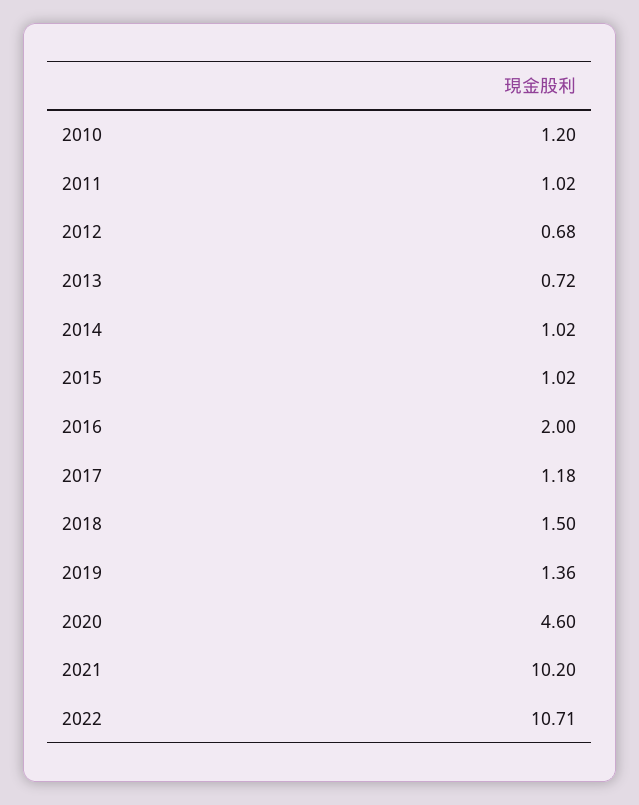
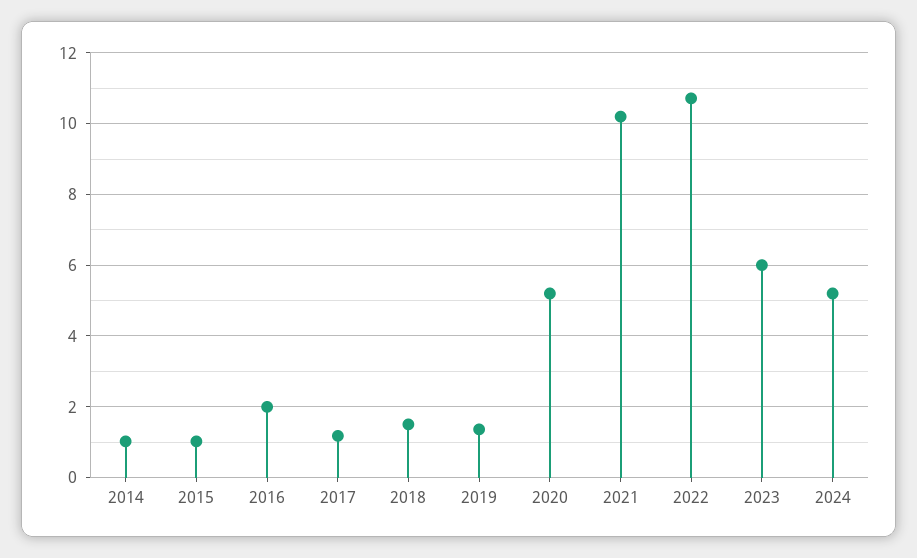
2010: 1.2 -> none
2011: 1.02 -> none
2012: 0.68 -> none
2013: 0.72 -> none
2020: 4.6 -> 5.2
2023: none -> 6
2024: none -> 5.2

